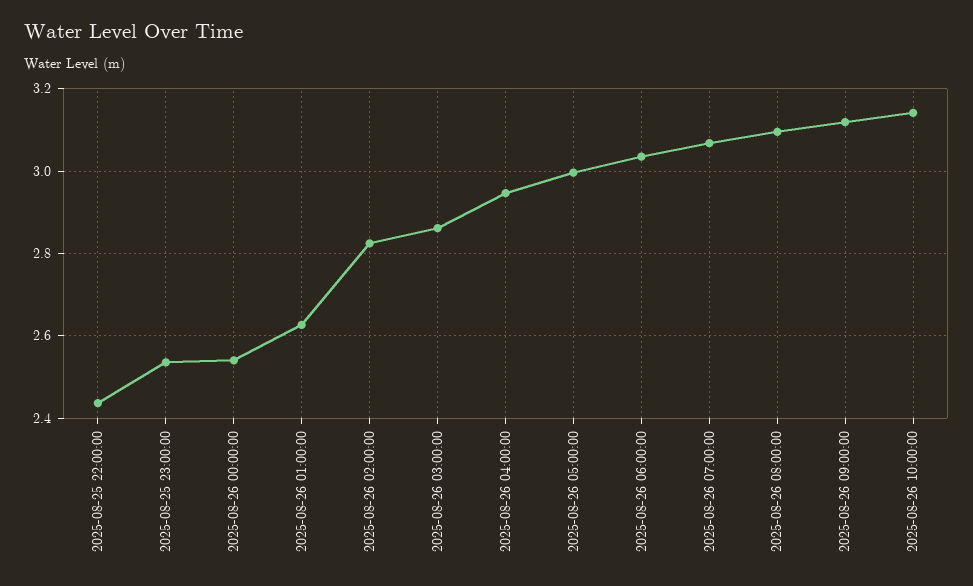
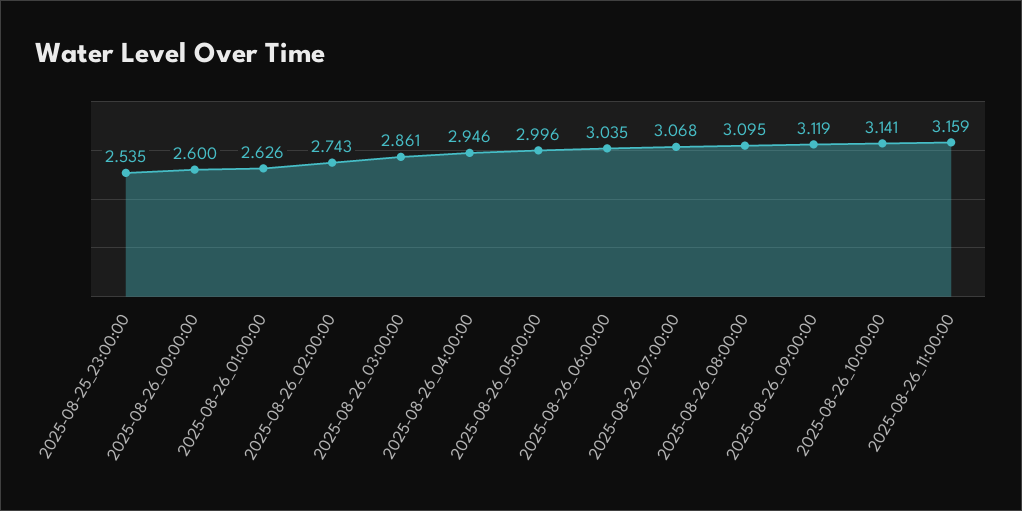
2025-08-25 22:00:00: 2.44 -> none
2025-08-26 00:00:00: 2.54 -> 2.6
2025-08-26 02:00:00: 2.82 -> 2.743
2025-08-26_11:00:00: none -> 3.159

